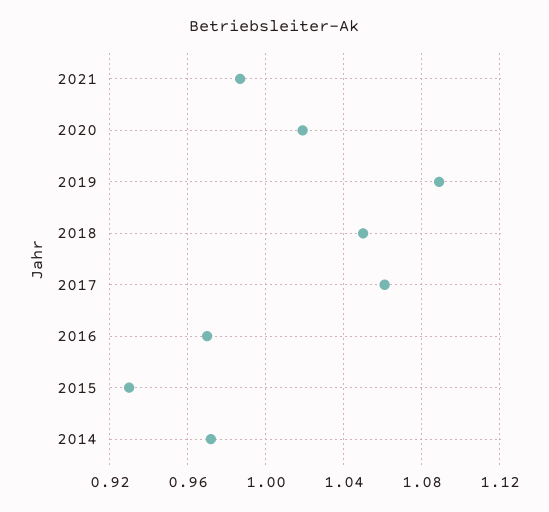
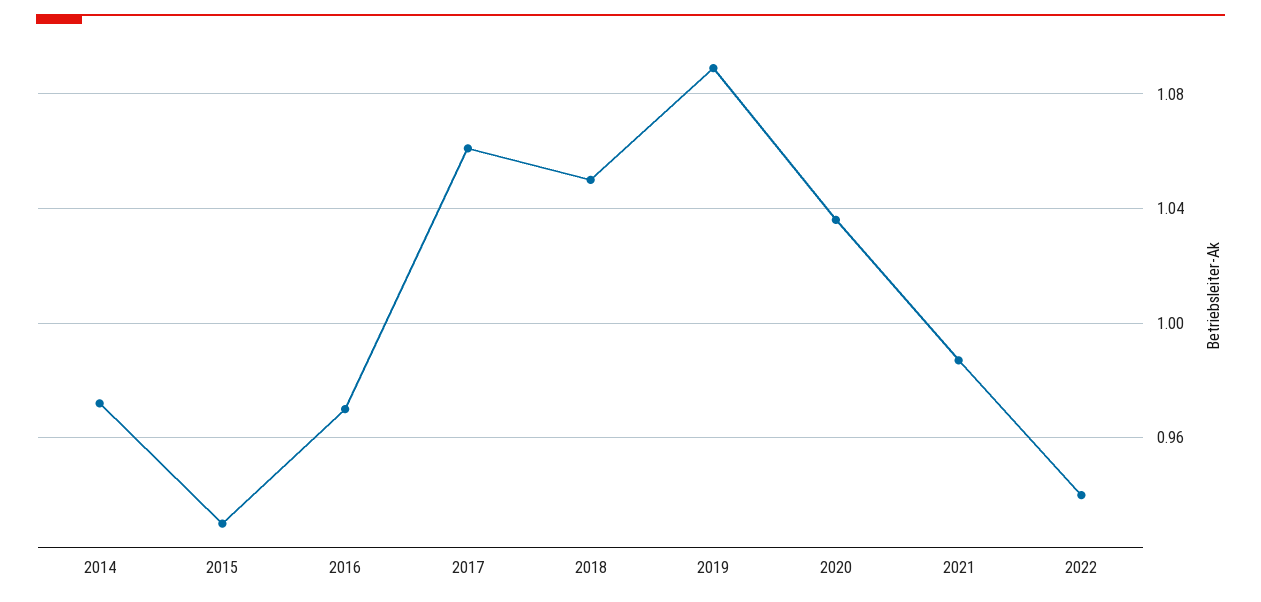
2020: 1.02 -> 1.035
2022: none -> 0.94

